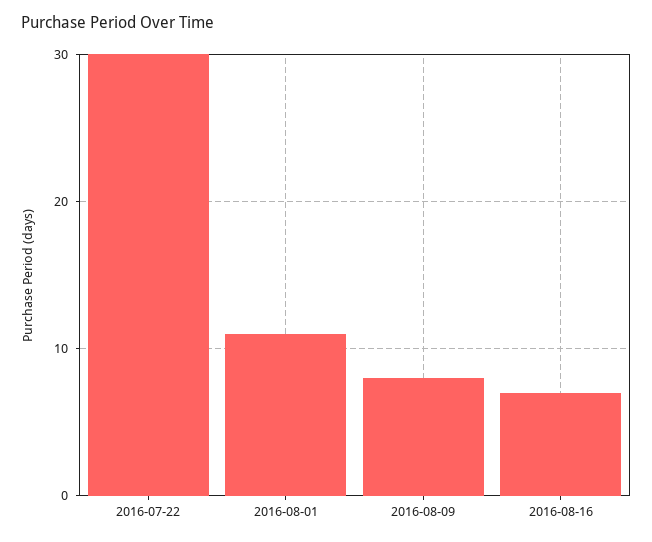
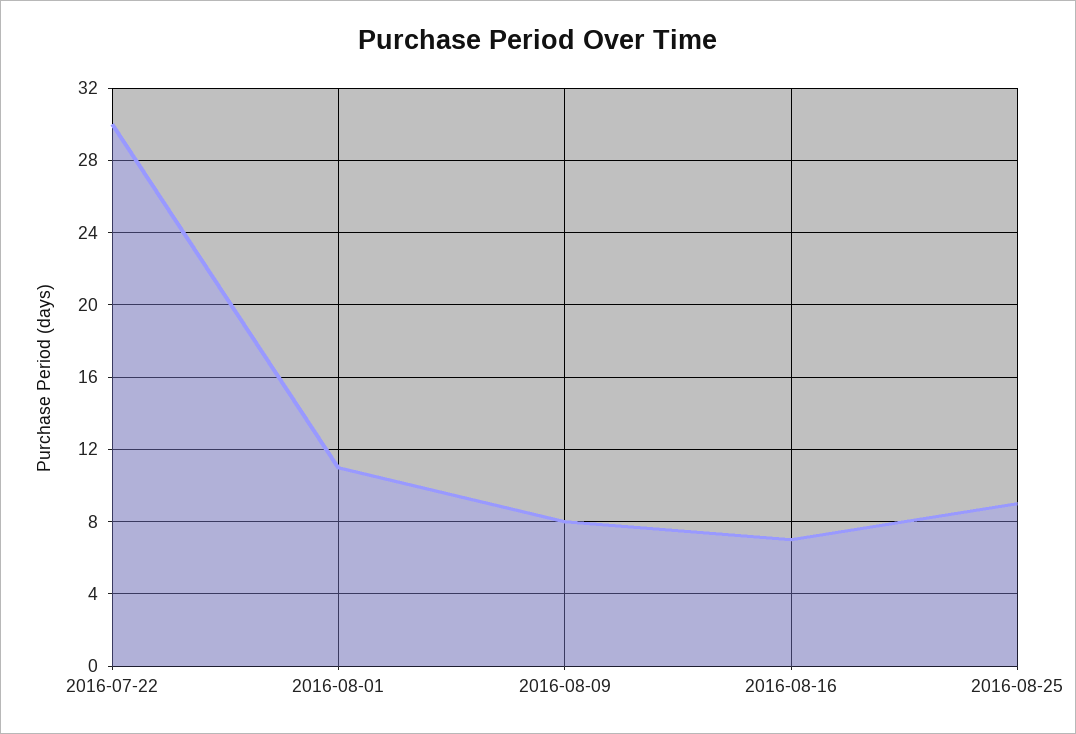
2016-08-25: none -> 9

